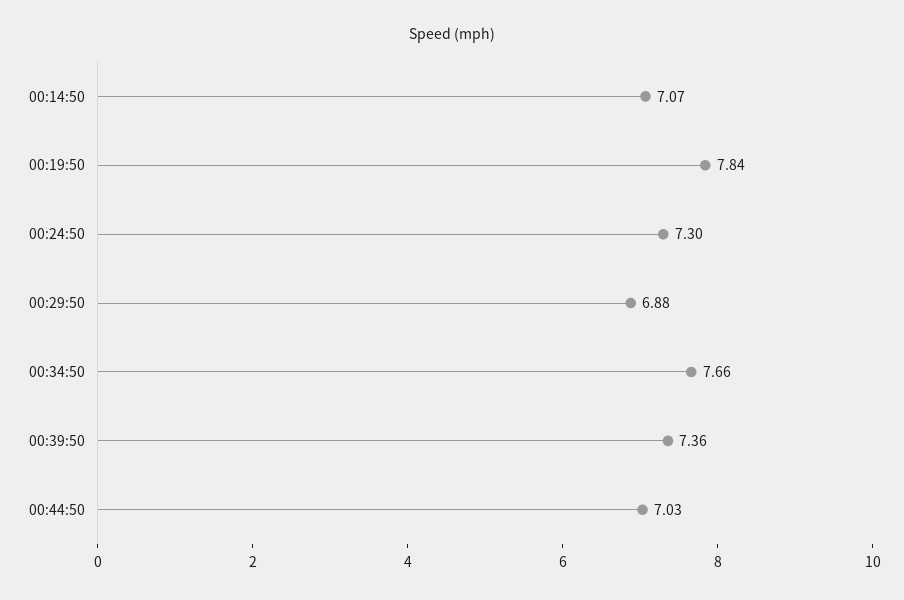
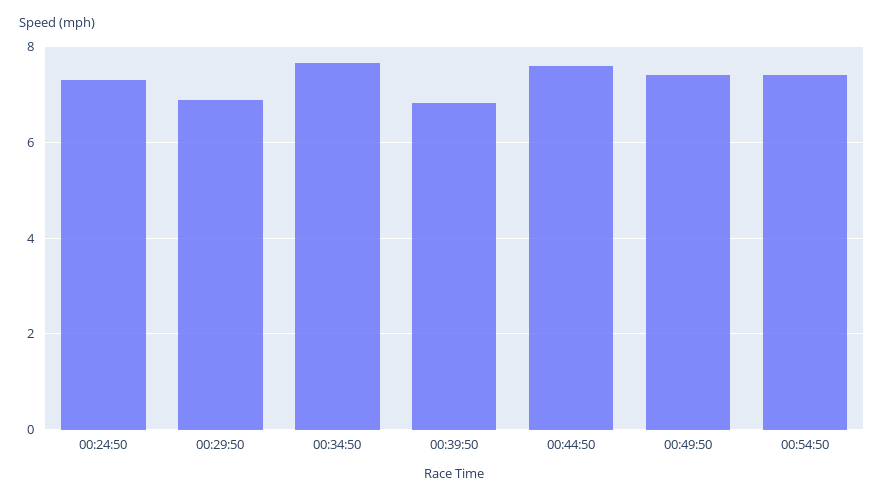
00:14:50: 7.07 -> none
00:19:50: 7.84 -> none
00:39:50: 7.36 -> 6.8
00:44:50: 7.03 -> 7.6
00:49:50: none -> 7.4
00:54:50: none -> 7.4

